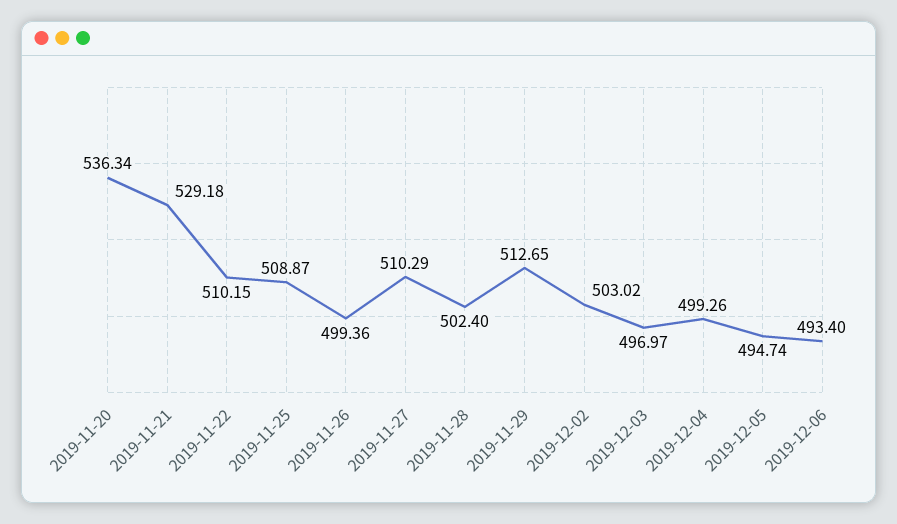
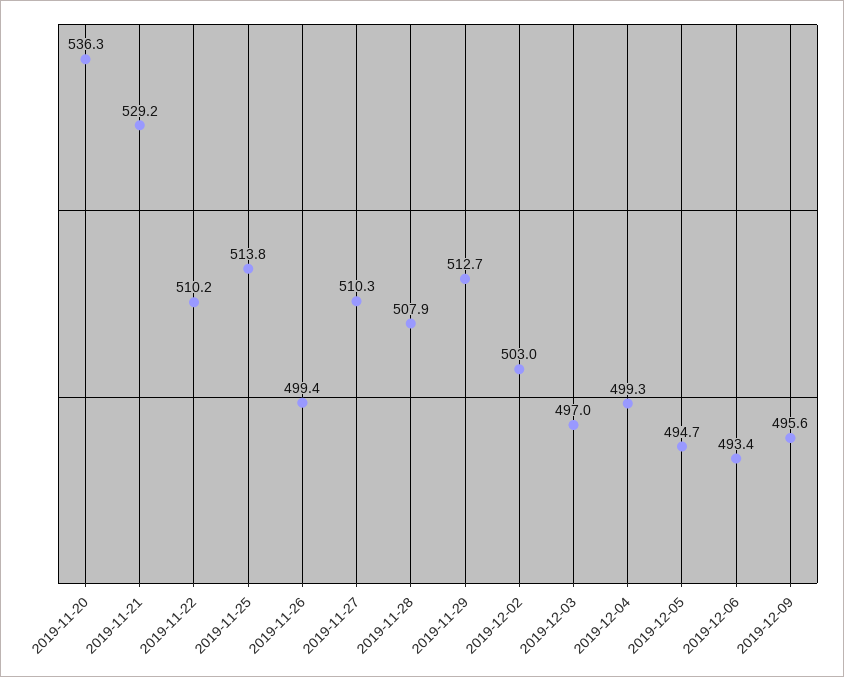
2019-11-25: 508.87 -> 513.8
2019-11-28: 502.4 -> 507.9
2019-12-09: none -> 495.6

